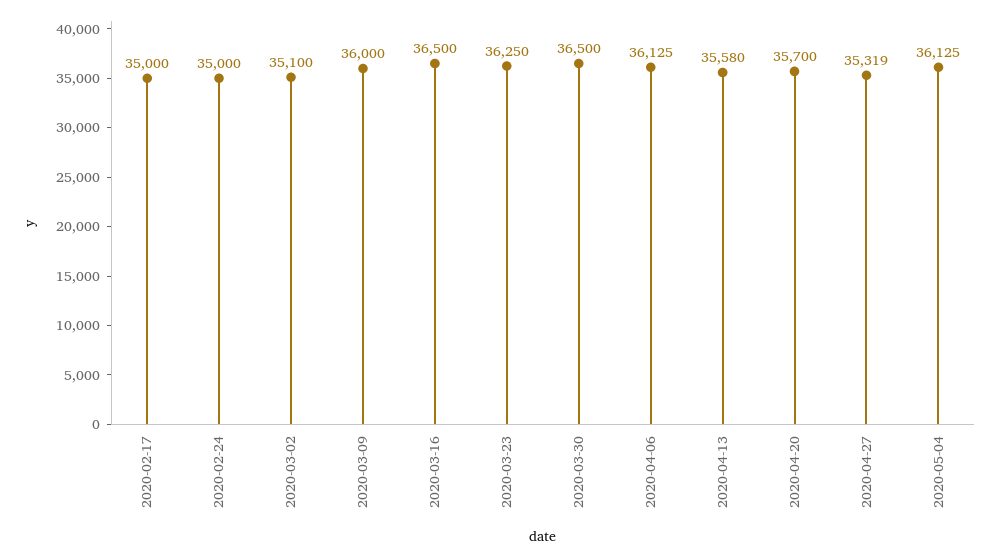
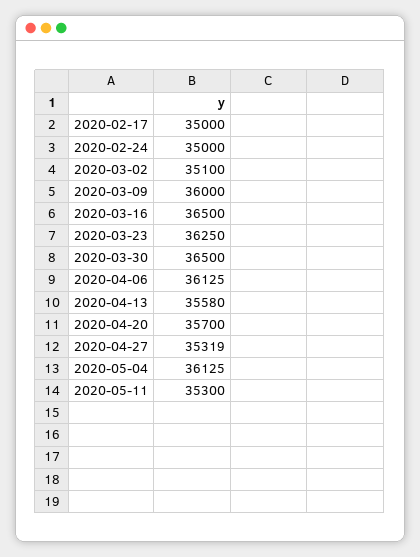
2020-05-11: none -> 35300

